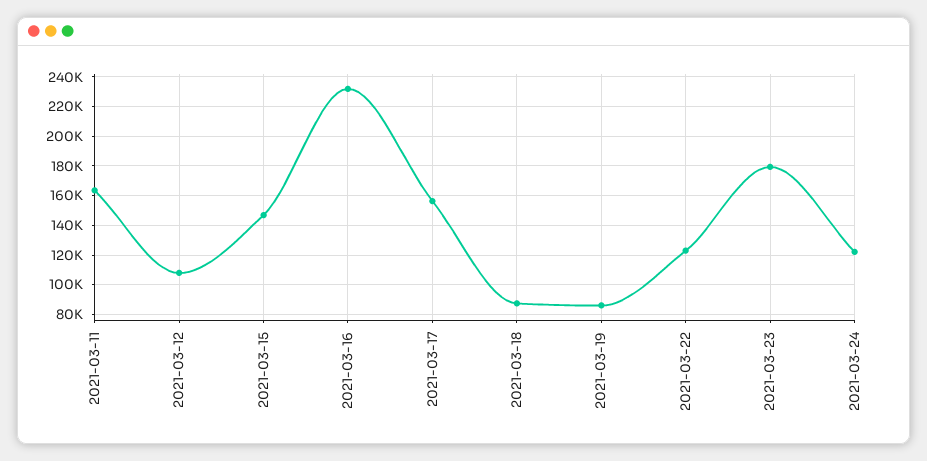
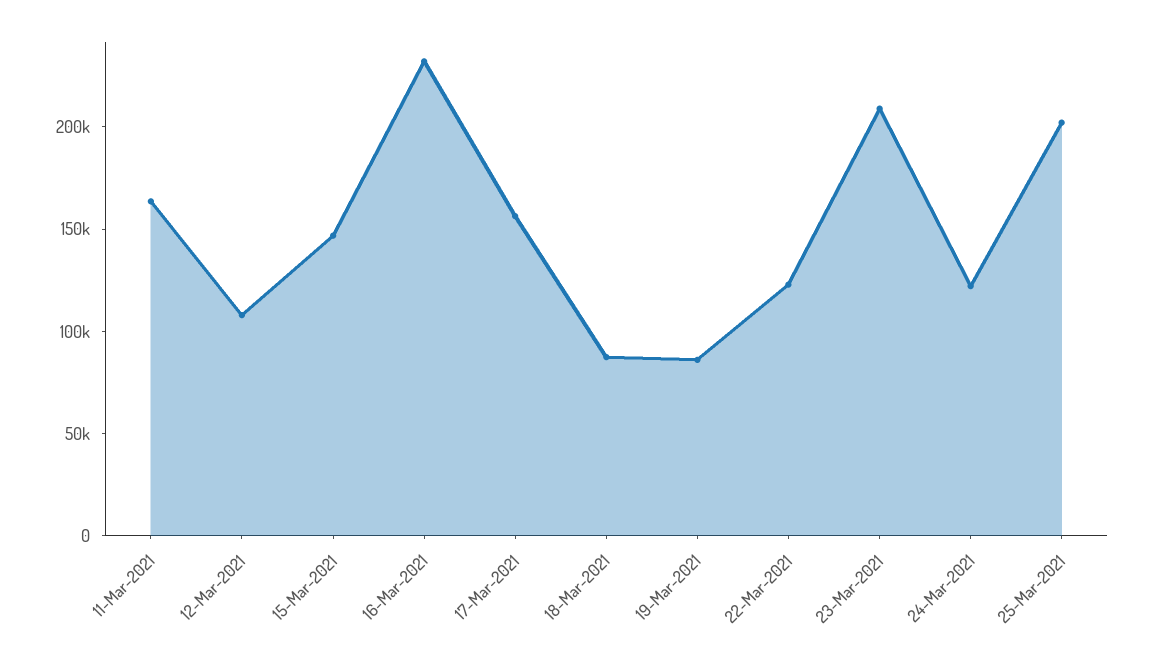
2021-03-23: 180000 -> 210000
25-Mar-2021: none -> 200000

